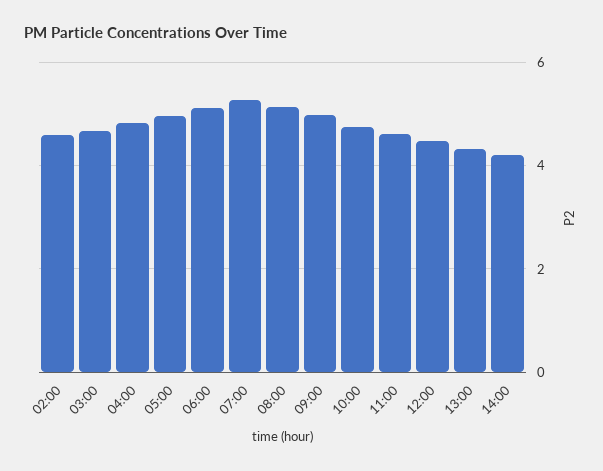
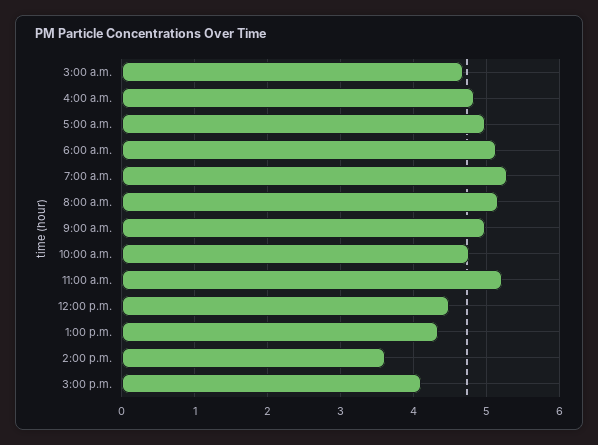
02:00: 4.6 -> none
11:00: 4.6 -> 5.2
14:00: 4.2 -> 3.6
3:00 p.m.: none -> 4.1

